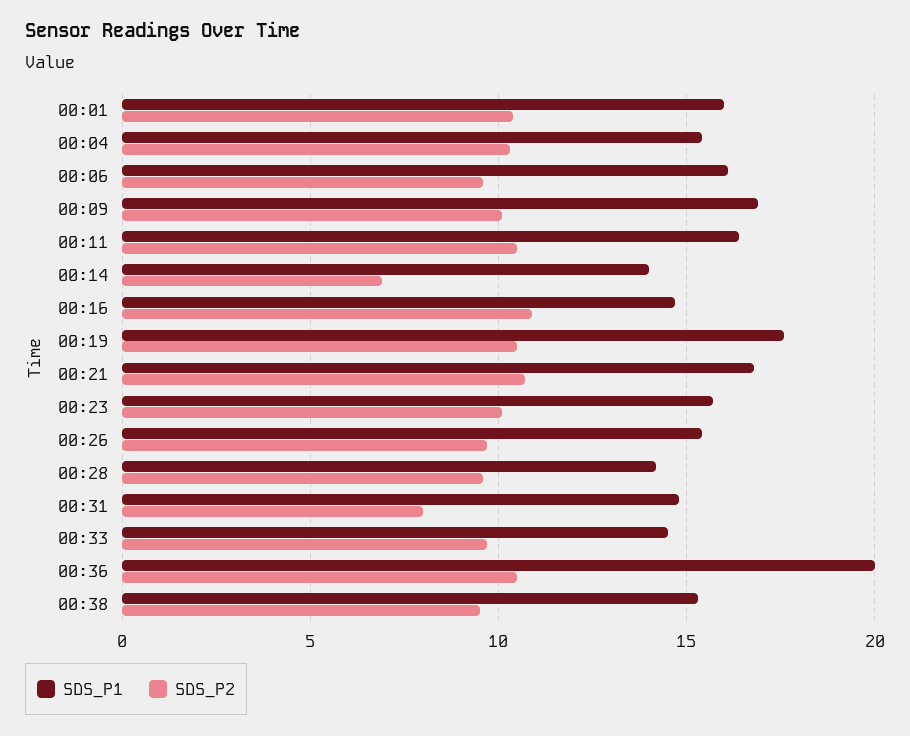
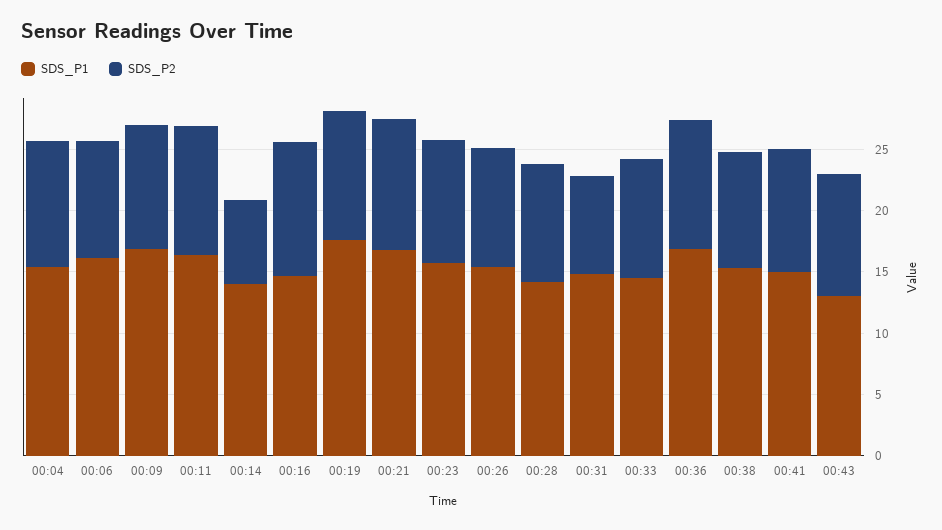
SDS_P1, 00:01: 16 -> none
SDS_P2, 00:01: 10.5 -> none
SDS_P1, 00:36: 20 -> 17
SDS_P1, 00:41: none -> 15
SDS_P2, 00:41: none -> 10
SDS_P1, 00:43: none -> 13
SDS_P2, 00:43: none -> 10

